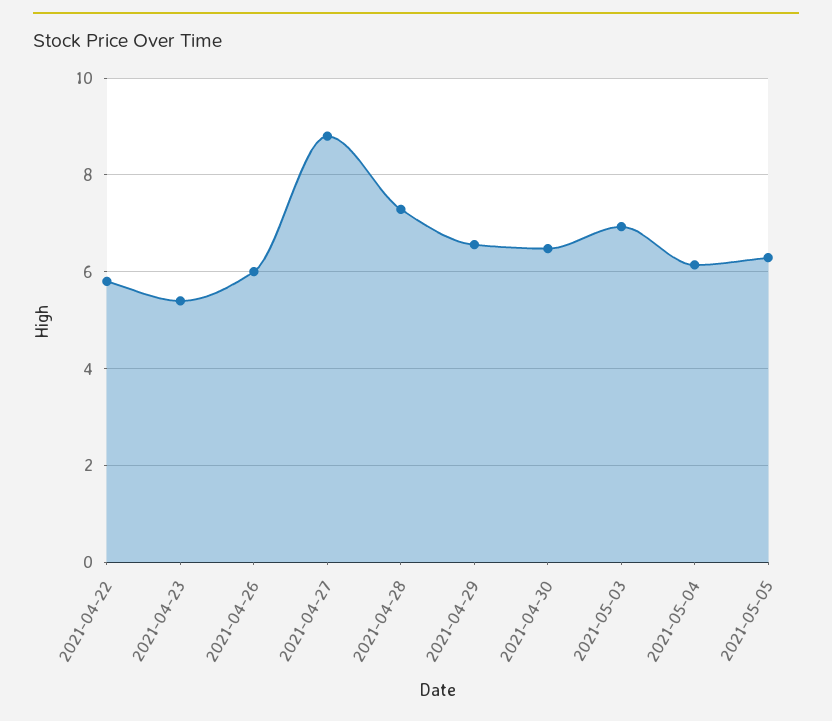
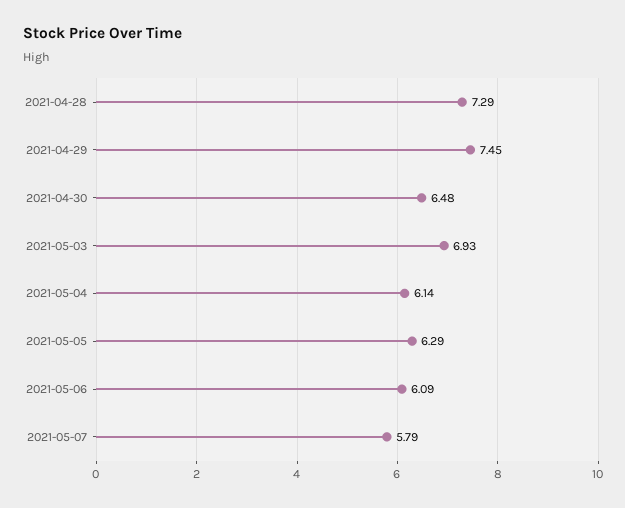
2021-04-22: 5.8 -> none
2021-04-23: 5.4 -> none
2021-04-26: 6 -> none
2021-04-27: 8.8 -> none
2021-04-29: 6.6 -> 7.45
2021-05-06: none -> 6.09
2021-05-07: none -> 5.79

